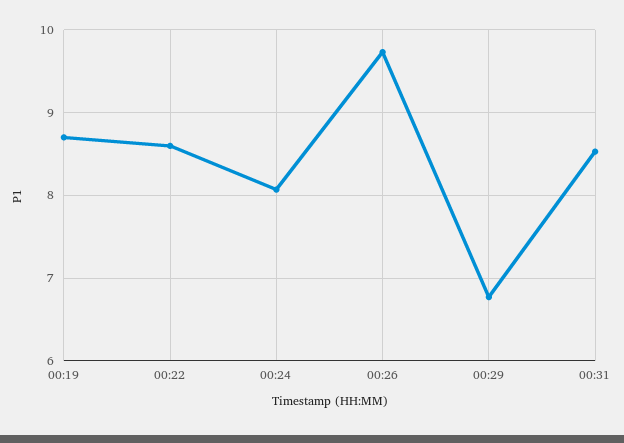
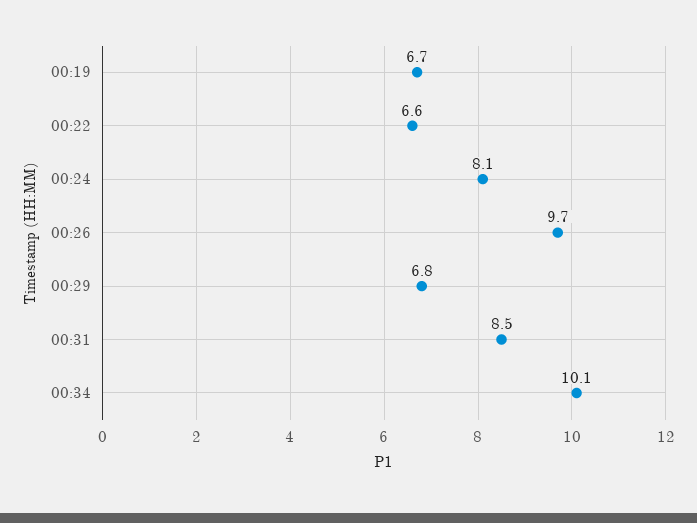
00:19: 8.7 -> 6.7
00:22: 8.6 -> 6.6
00:34: none -> 10.1

